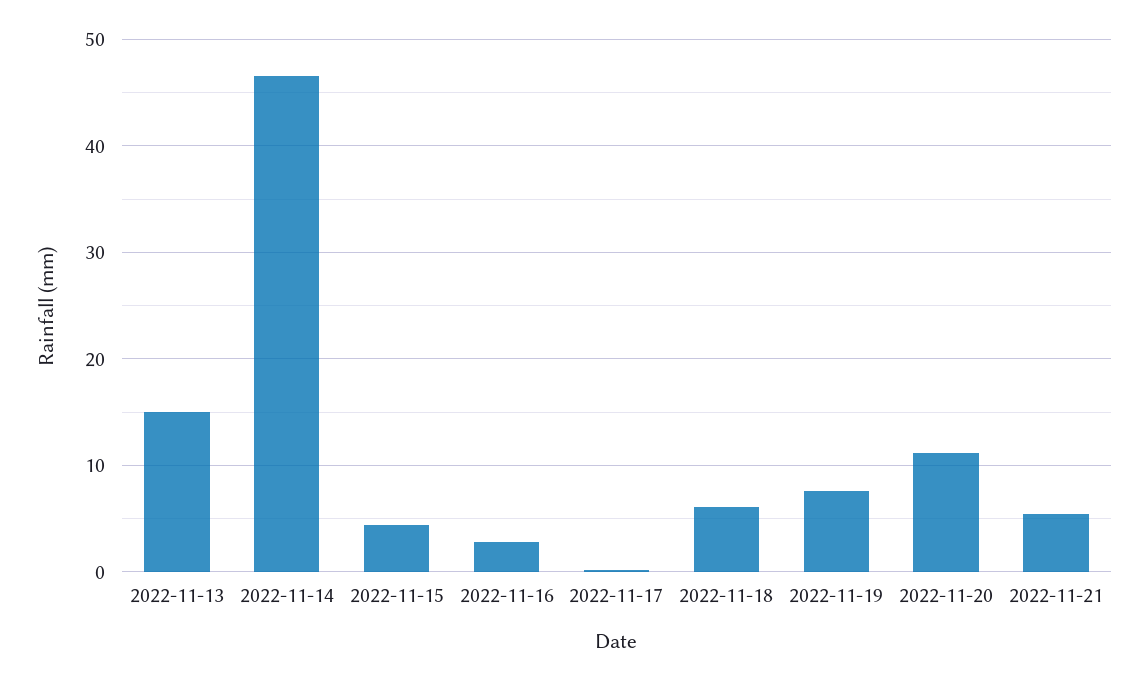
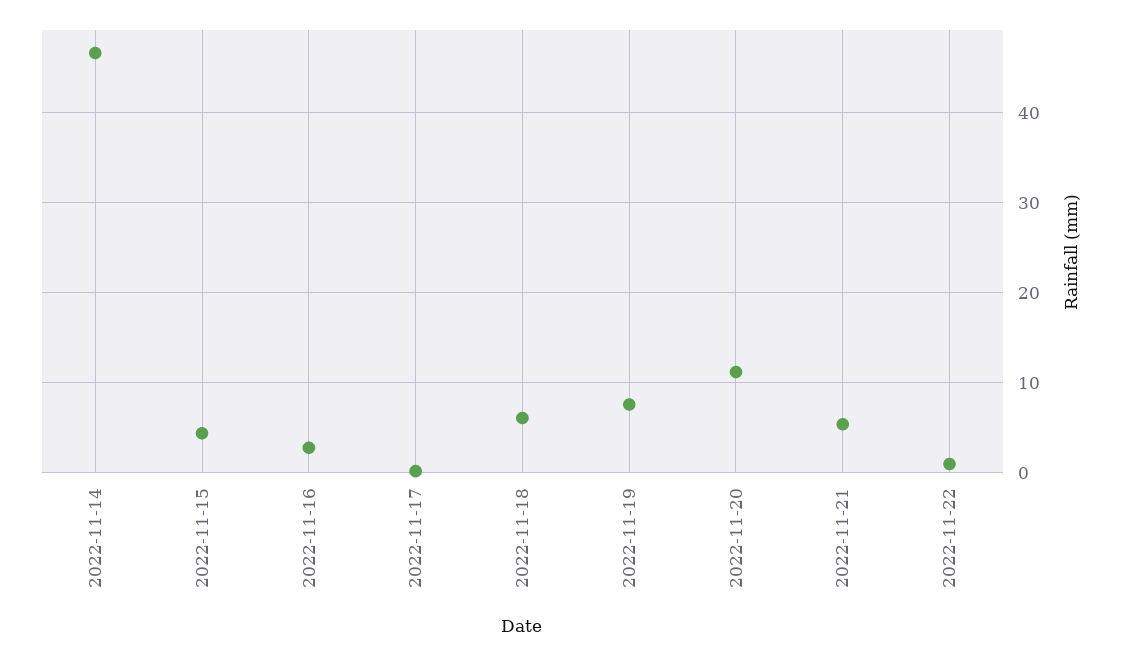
2022-11-13: 15 -> none
2022-11-22: none -> 1

